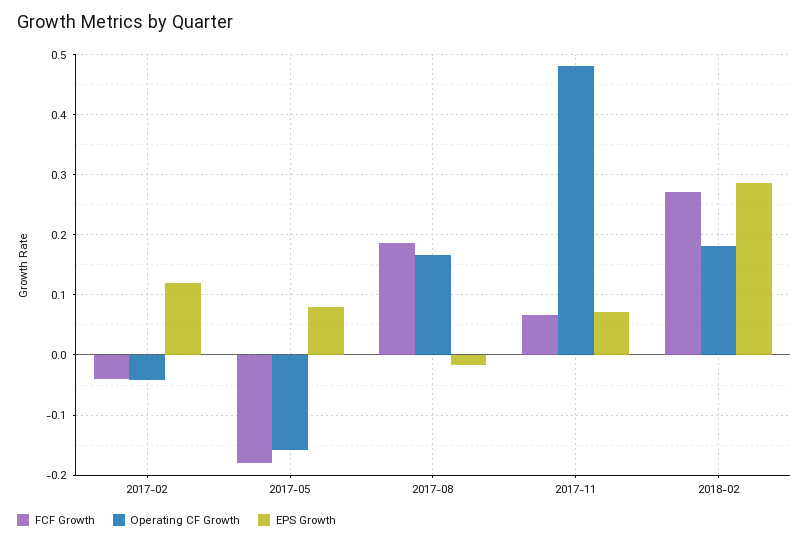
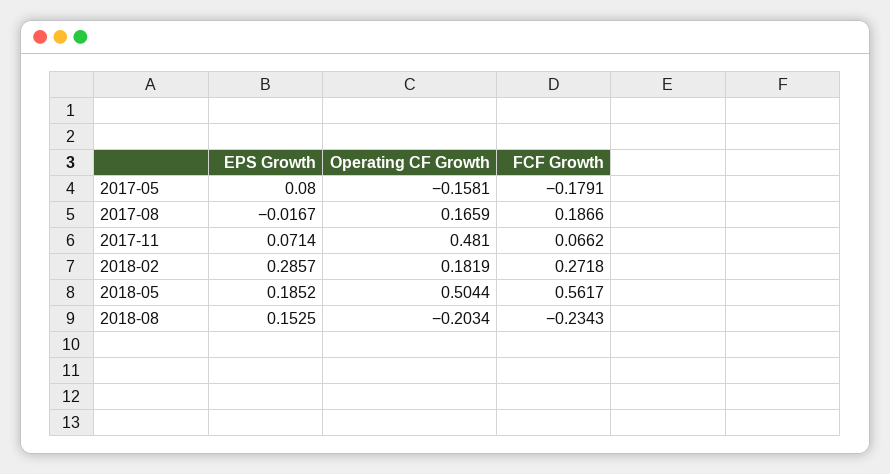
FCF Growth, 2017-02: -0.04 -> none
Operating CF Growth, 2017-02: -0.04 -> none
EPS Growth, 2017-02: 0.12 -> none
EPS Growth, 2018-05: none -> 0.1852
Operating CF Growth, 2018-05: none -> 0.5044
FCF Growth, 2018-05: none -> 0.5617
EPS Growth, 2018-08: none -> 0.1525
Operating CF Growth, 2018-08: none -> -0.2034
FCF Growth, 2018-08: none -> -0.2343

